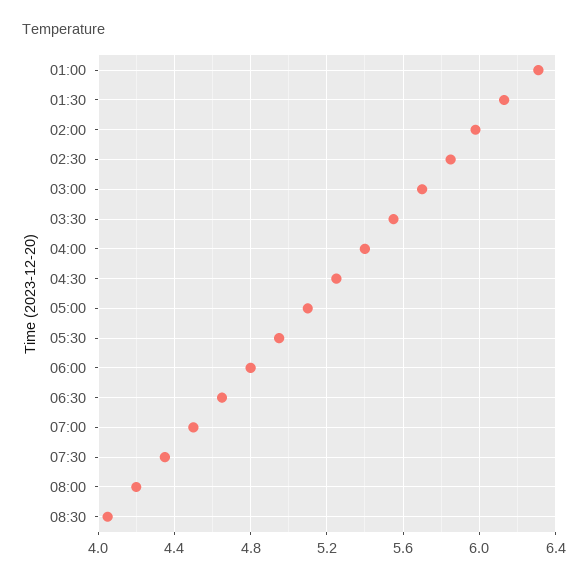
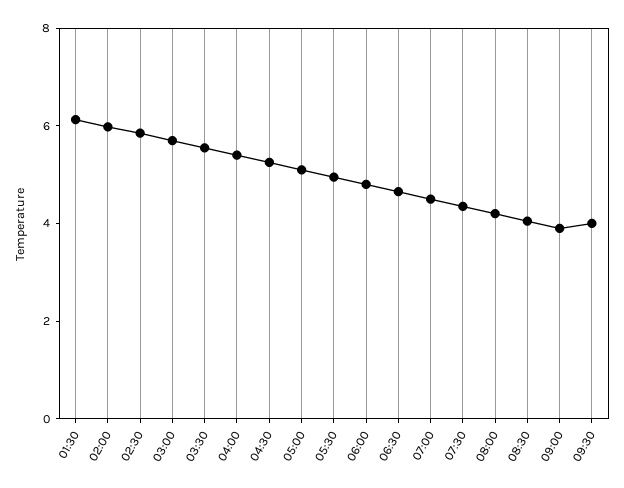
01:00: 6.3 -> none
09:00: none -> 4
09:30: none -> 4

